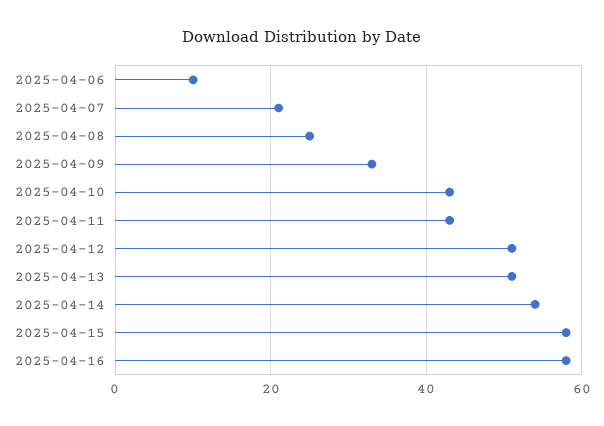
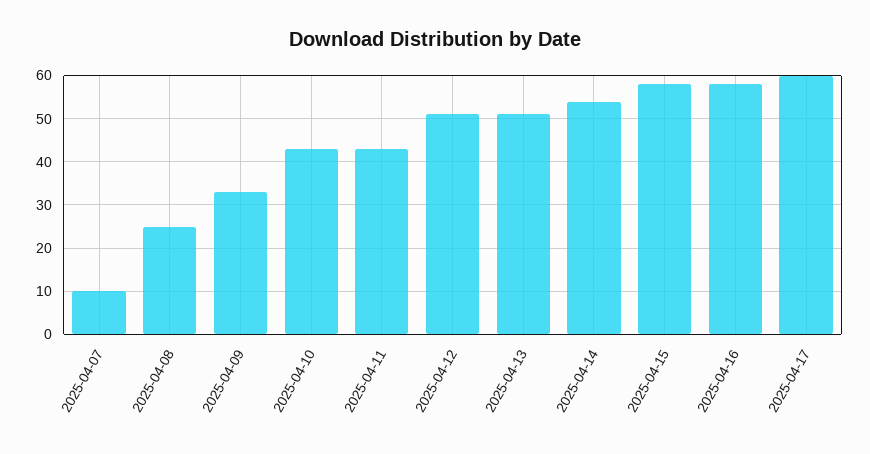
2025-04-06: 10 -> none
2025-04-07: 20 -> 10
2025-04-17: none -> 60

